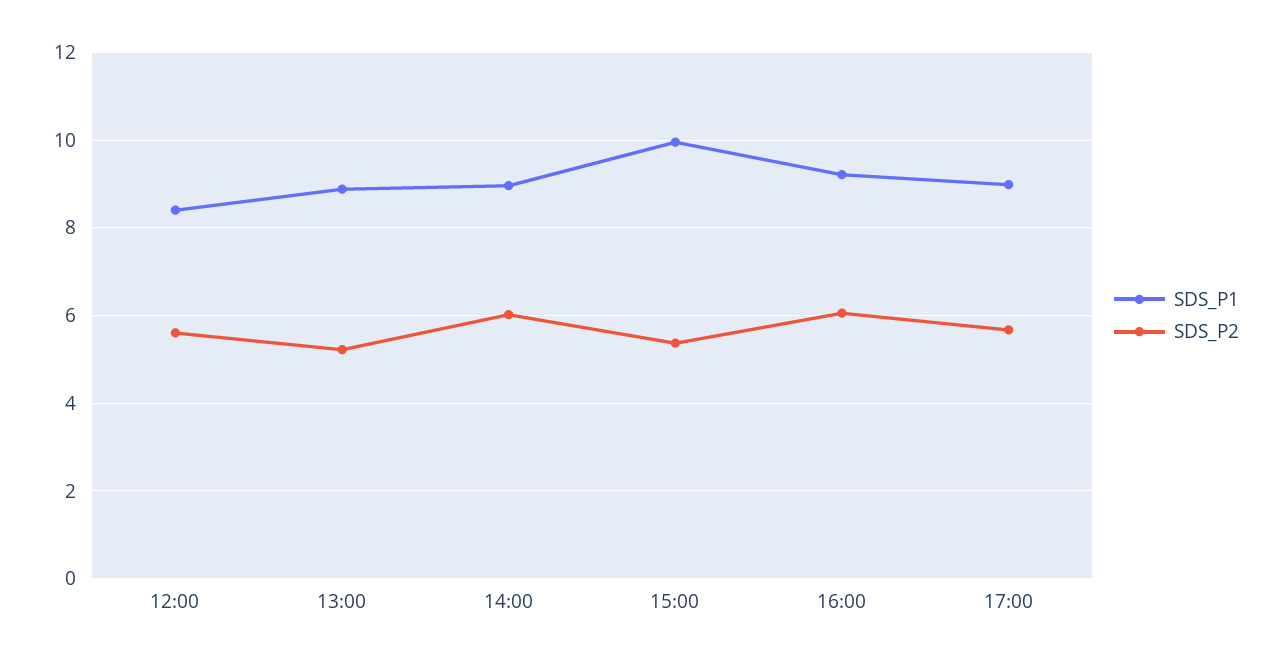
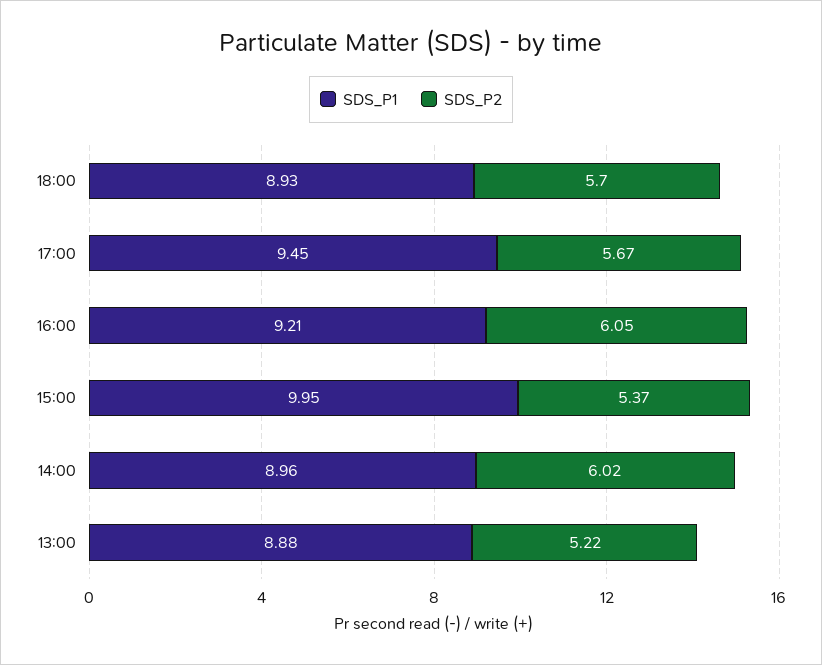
SDS_P1, 12:00: 8.4 -> none
SDS_P2, 12:00: 5.6 -> none
SDS_P1, 17:00: 9 -> 9.45
SDS_P1, 18:00: none -> 8.93
SDS_P2, 18:00: none -> 5.7

